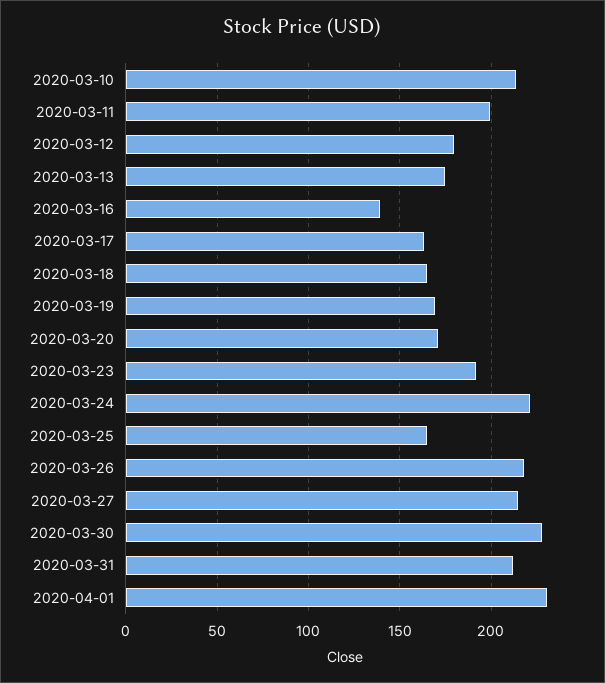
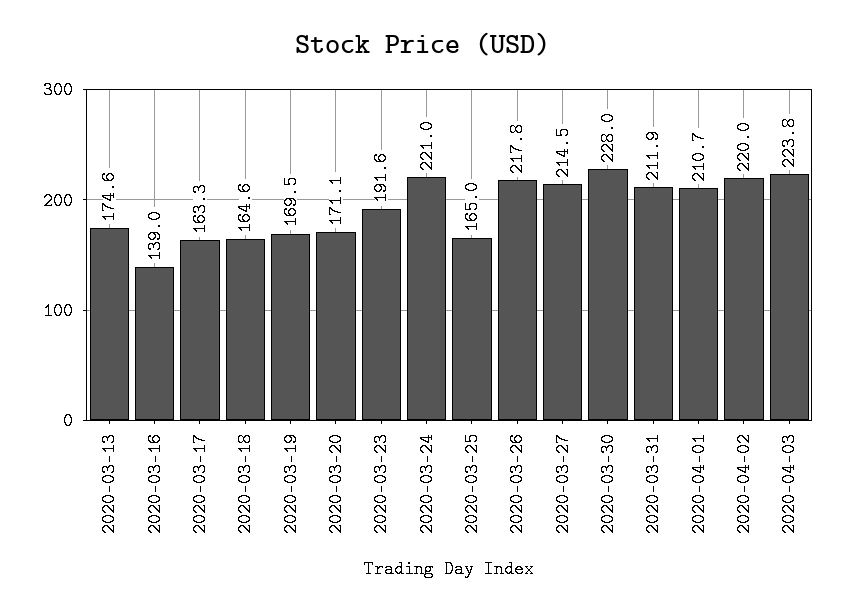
2020-03-10: 215 -> none
2020-03-11: 200 -> none
2020-03-12: 180 -> none
2020-04-01: 230 -> 210.7
2020-04-02: none -> 220
2020-04-03: none -> 223.8

